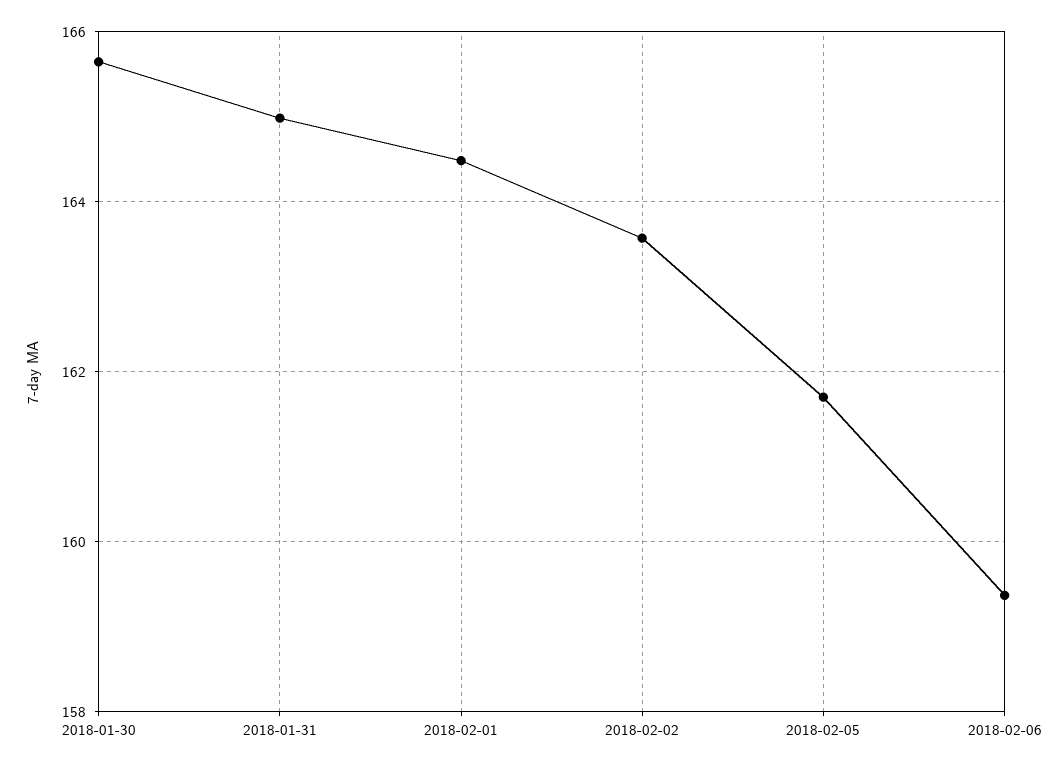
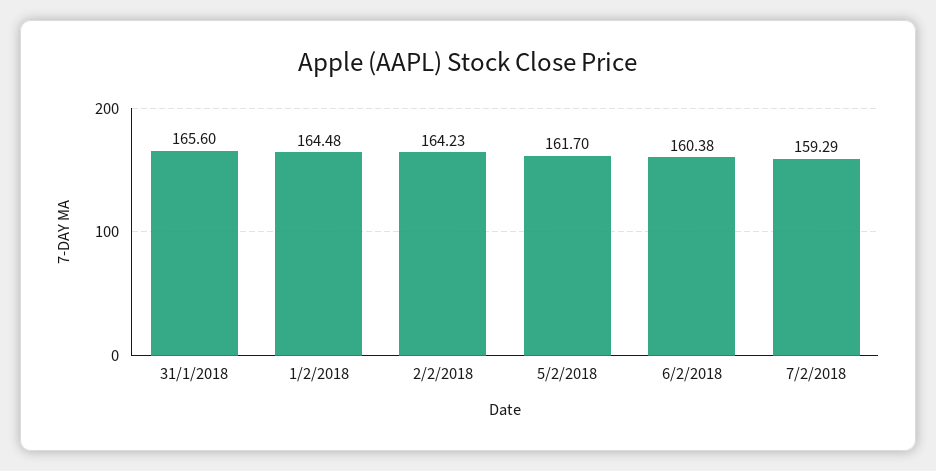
2018-01-30: 165.6 -> none
2018-01-31: 165 -> 165.6
2018-02-02: 163.6 -> 164.23
2018-02-06: 159.4 -> 160.38
7/2/2018: none -> 159.29

